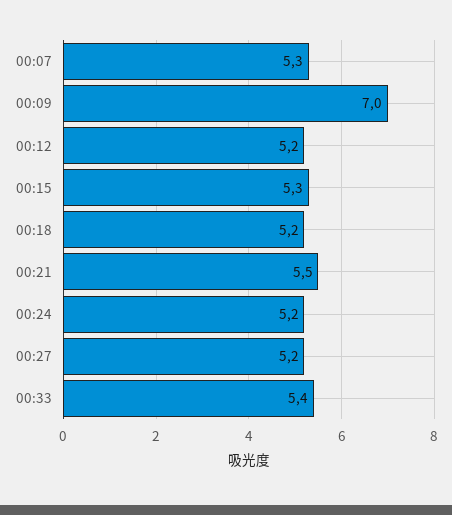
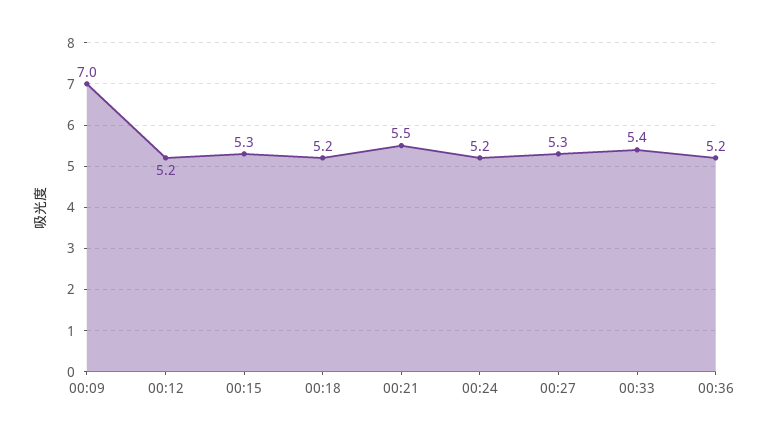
00:07: 5.3 -> none
00:27: 5.2 -> 5.3
00:36: none -> 5.2

